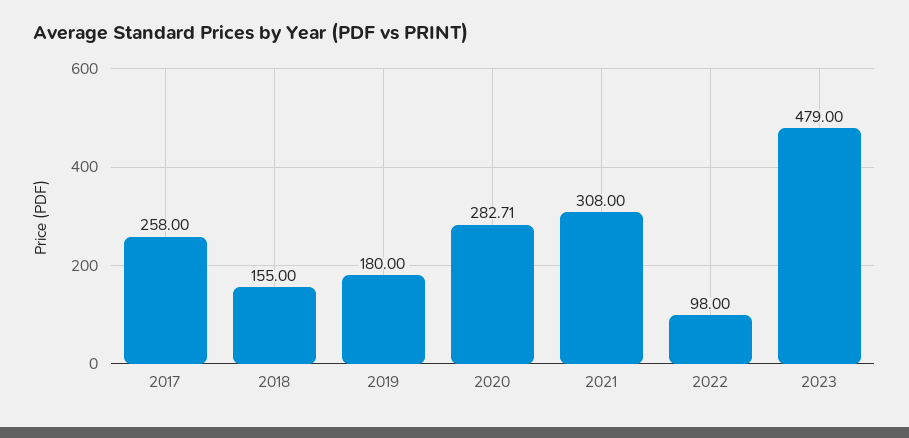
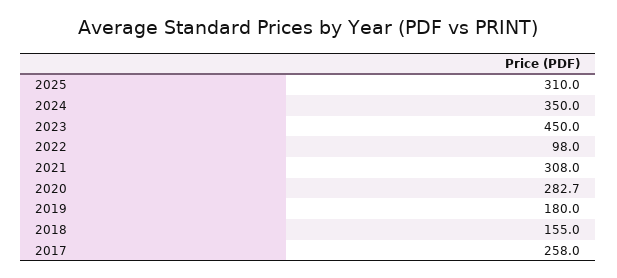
2023: 479 -> 450
2025: none -> 310
2024: none -> 350

